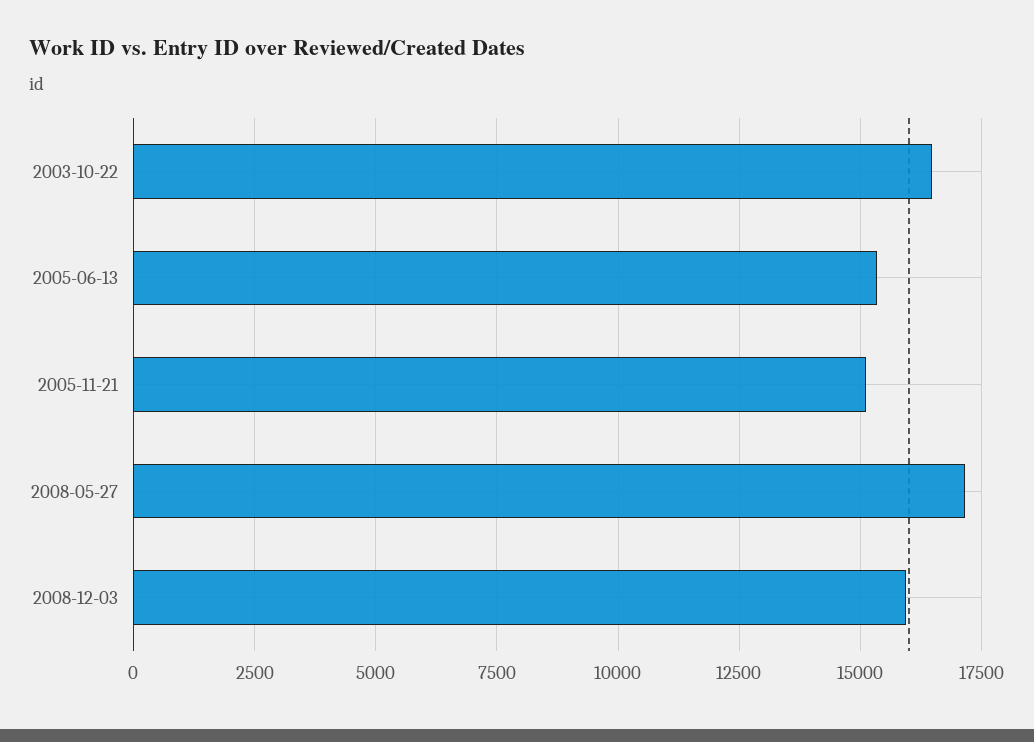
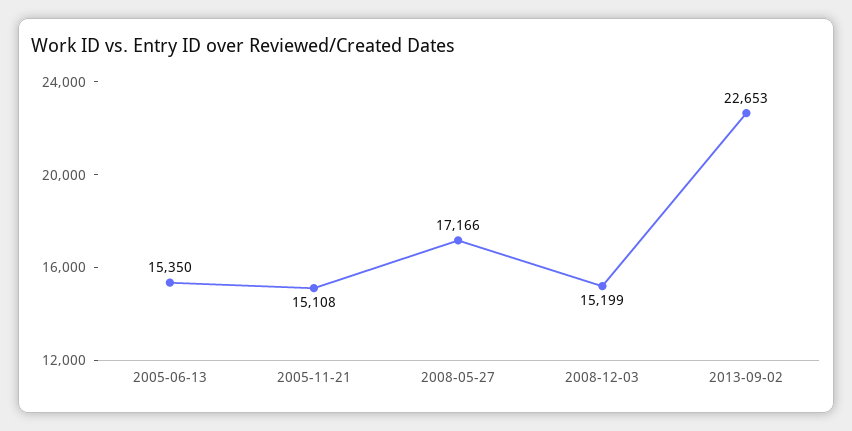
2003-10-22: 16500 -> none
2008-12-03: 16000 -> 15199
2013-09-02: none -> 22653

